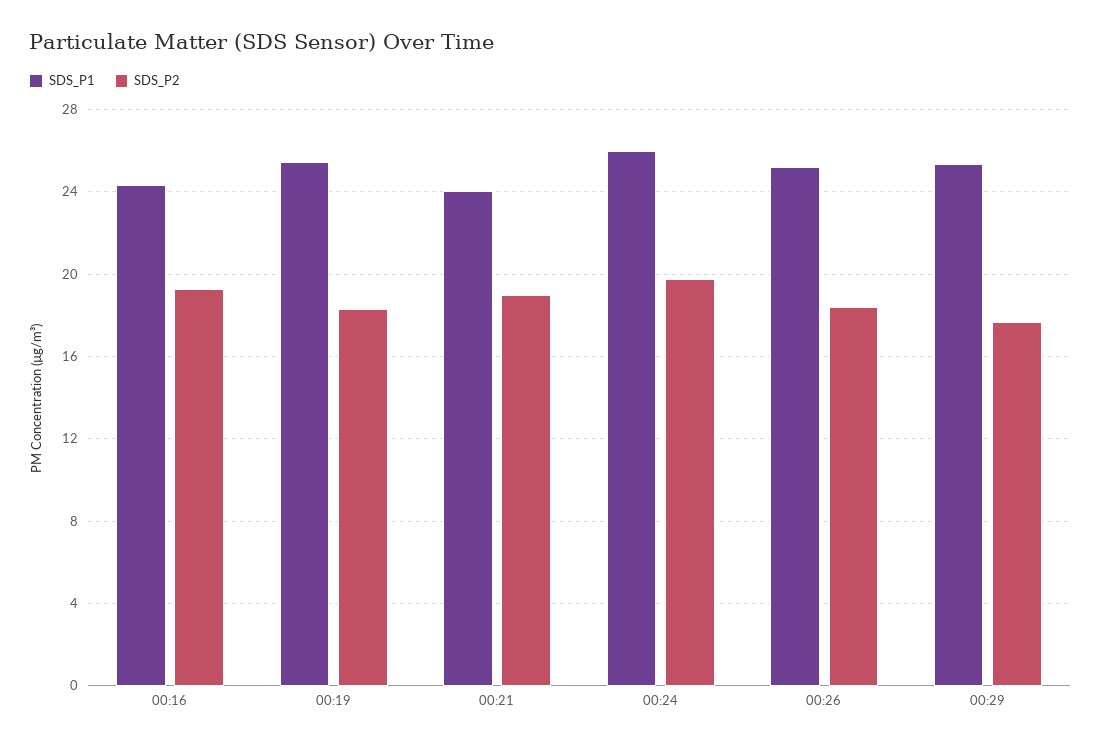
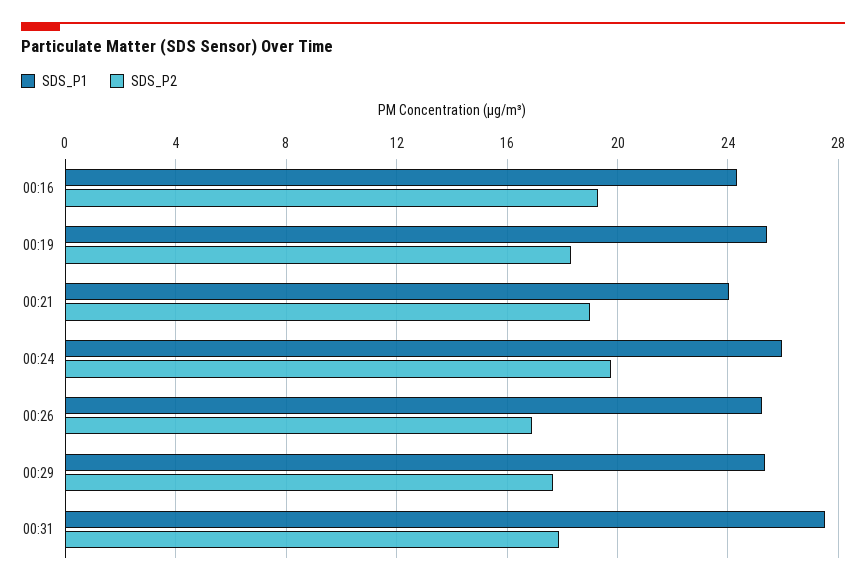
SDS_P2, 00:26: 18.5 -> 17
SDS_P1, 00:31: none -> 27.5
SDS_P2, 00:31: none -> 18

